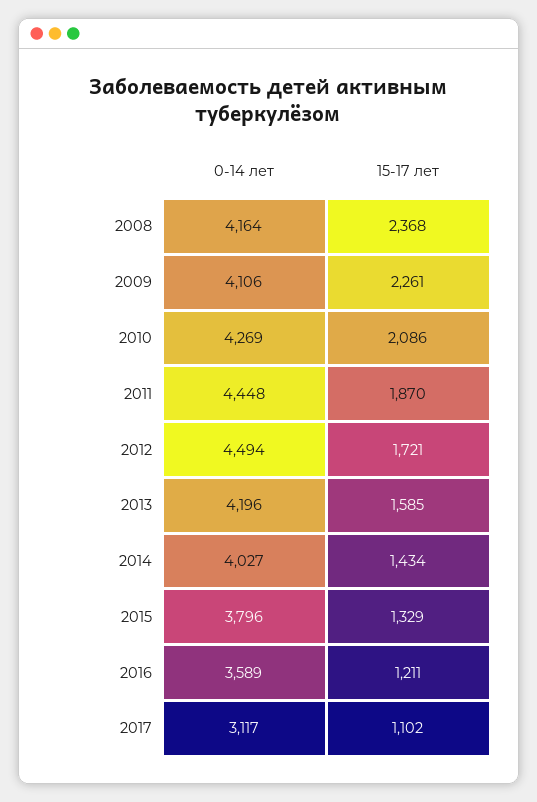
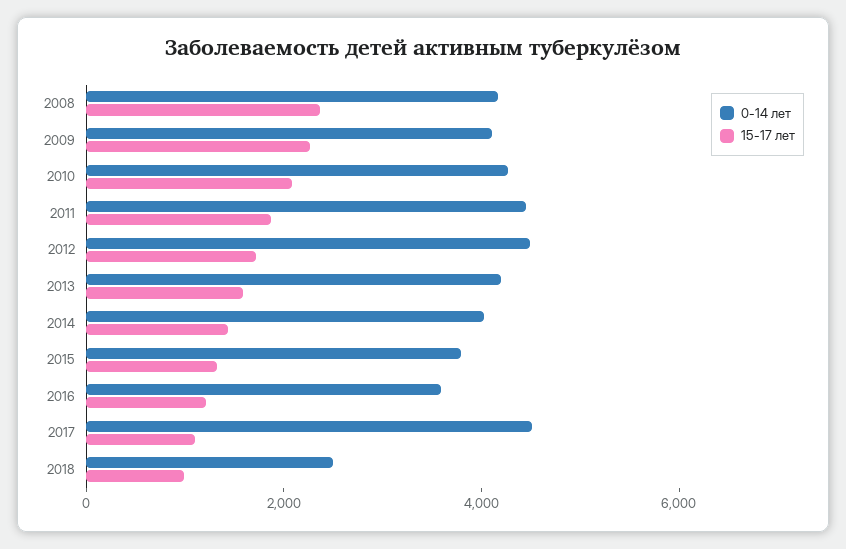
0-14 лет, 2017: 3117 -> 4500
0-14 лет, 2018: none -> 2500
15-17 лет, 2018: none -> 1000

